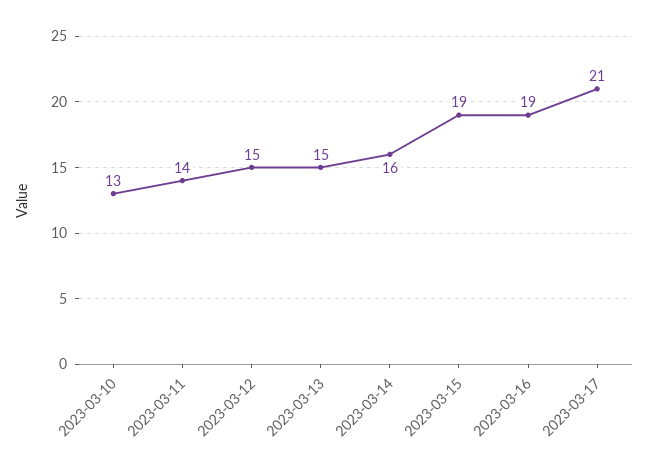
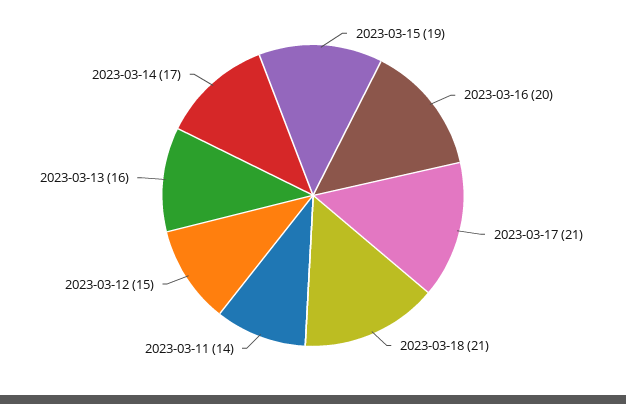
2023-03-10: 13 -> none
2023-03-13: 15 -> 16
2023-03-14: 16 -> 17
2023-03-16: 19 -> 20
2023-03-18: none -> 21

